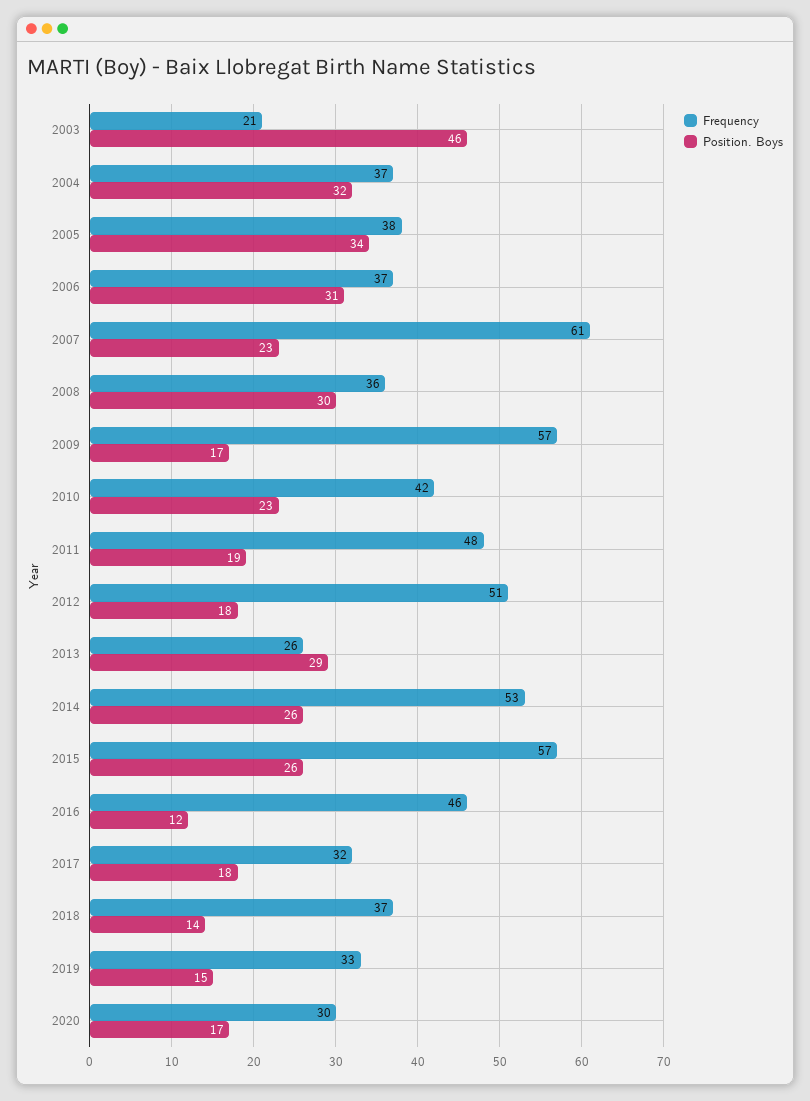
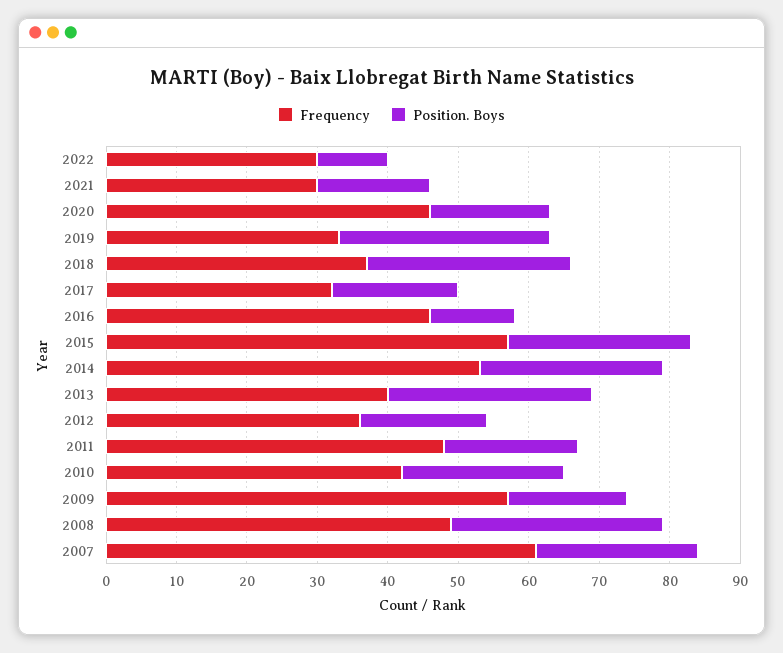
Frequency, 2003: 21 -> none
Position. Boys, 2003: 46 -> none
Frequency, 2004: 37 -> none
Position. Boys, 2004: 32 -> none
Frequency, 2005: 38 -> none
Position. Boys, 2005: 34 -> none
Frequency, 2006: 37 -> none
Position. Boys, 2006: 31 -> none
Frequency, 2008: 36 -> 50
Frequency, 2012: 51 -> 35
Frequency, 2013: 26 -> 40
Position. Boys, 2018: 14 -> 30
Position. Boys, 2019: 15 -> 30
Frequency, 2020: 30 -> 45
Frequency, 2022: none -> 30
Position. Boys, 2022: none -> 10
Frequency, 2021: none -> 30
Position. Boys, 2021: none -> 15

